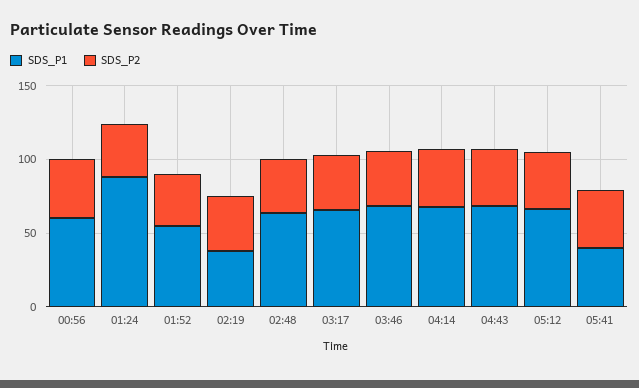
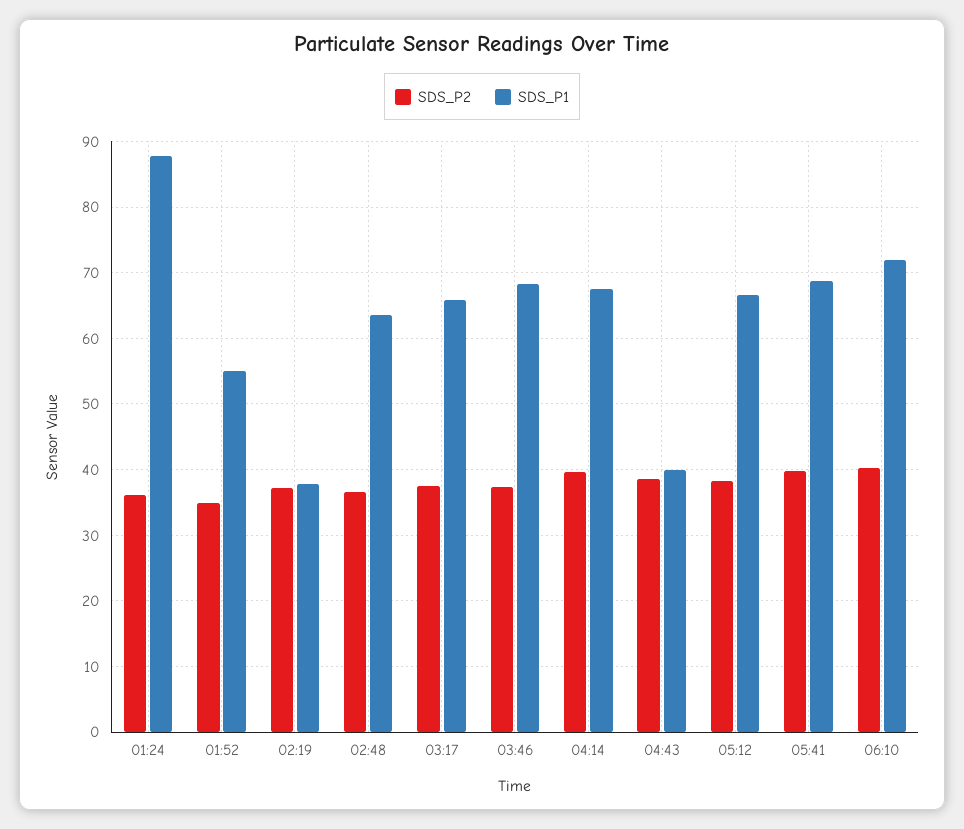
SDS_P1, 00:56: 60 -> none
SDS_P2, 00:56: 40 -> none
SDS_P1, 04:43: 70 -> 40
SDS_P1, 05:41: 40 -> 69
SDS_P2, 06:10: none -> 40
SDS_P1, 06:10: none -> 72

